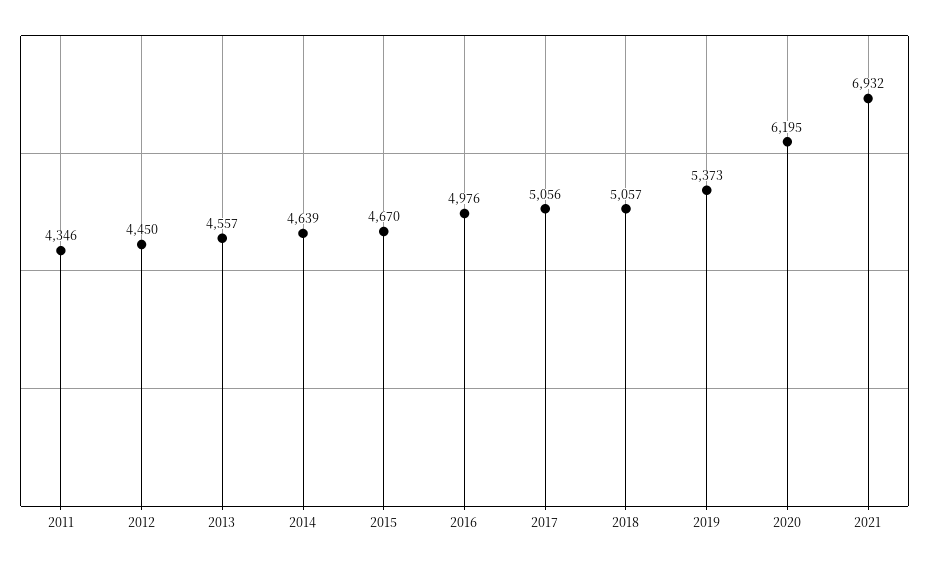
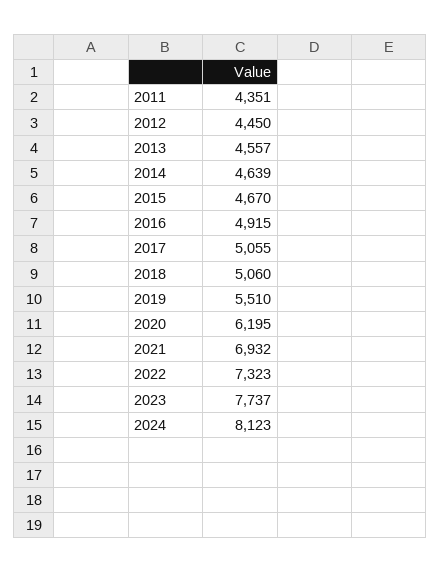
2011: 4346 -> 4351
2016: 4976 -> 4915
2017: 5056 -> 5055
2018: 5057 -> 5060
2019: 5373 -> 5510
2022: none -> 7323
2023: none -> 7737
2024: none -> 8123

